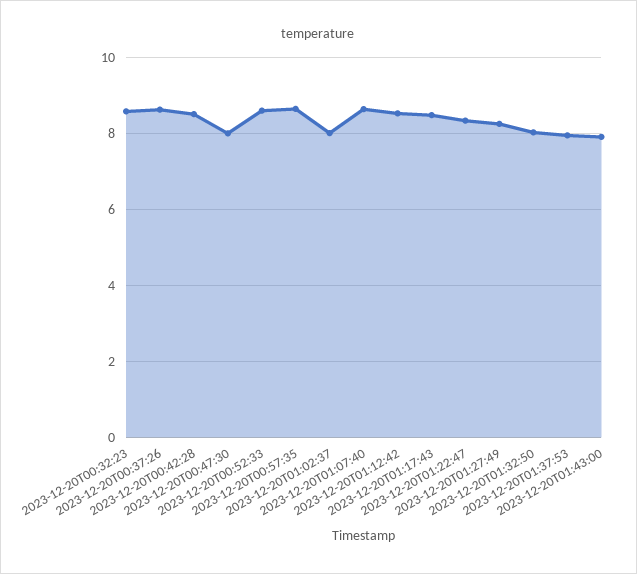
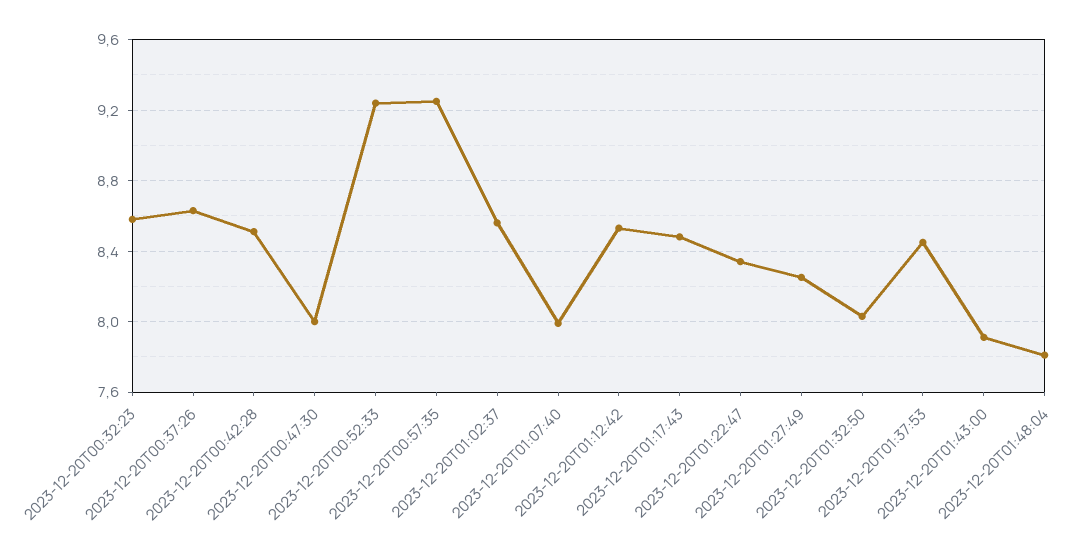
2023-12-20T00:52:33: 8.6 -> 9.25
2023-12-20T00:57:35: 8.6 -> 9.25
2023-12-20T01:02:37: 8 -> 8.55
2023-12-20T01:07:40: 8.6 -> 8
2023-12-20T01:37:53: 8 -> 8.45
2023-12-20T01:48:04: none -> 7.8

